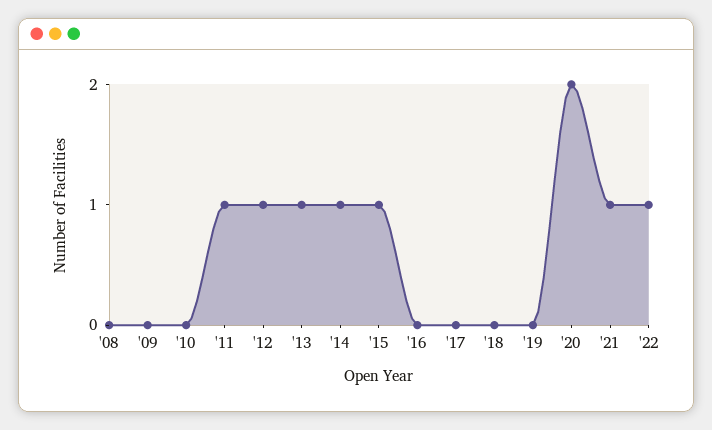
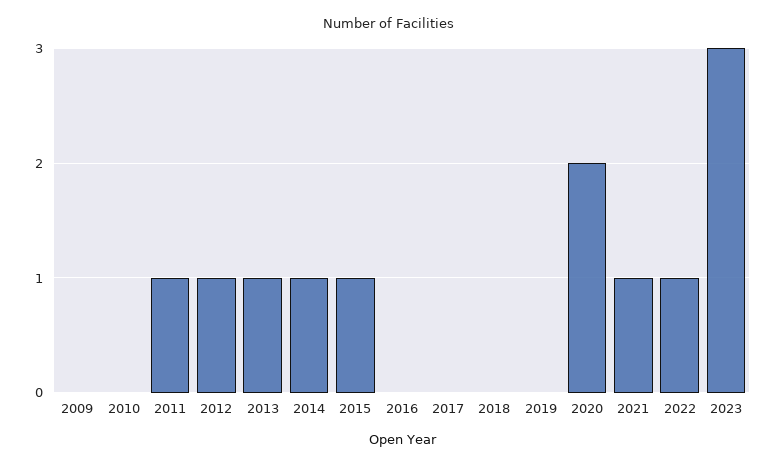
'08: 0 -> none
2023: none -> 3

